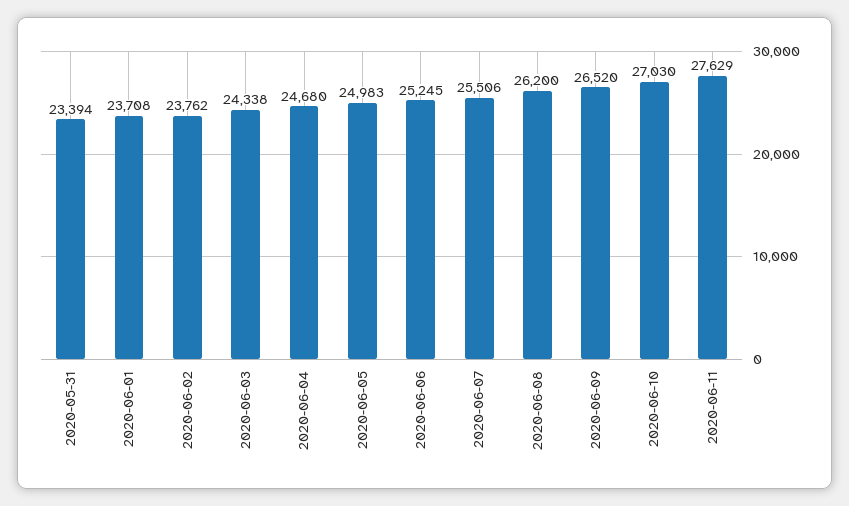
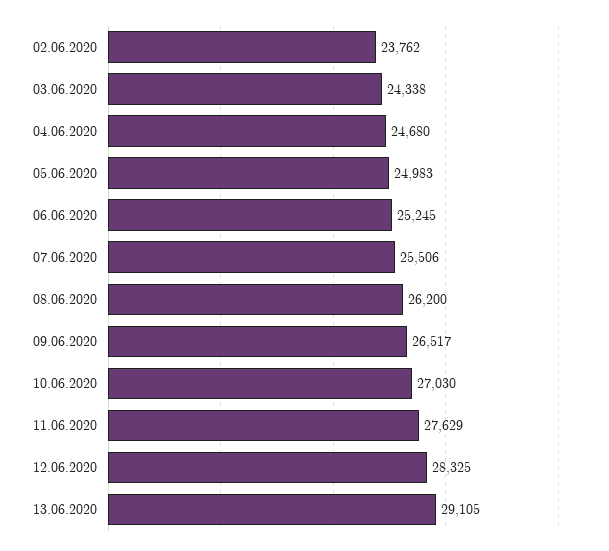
2020-05-31: 23394 -> none
2020-06-01: 23708 -> none
2020-06-09: 26520 -> 26517
12.06.2020: none -> 28325
13.06.2020: none -> 29105

